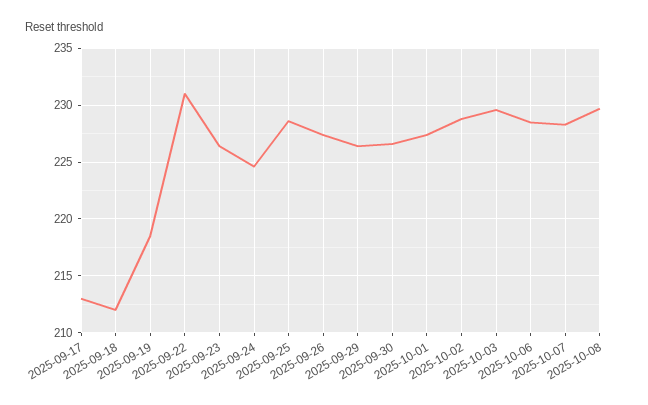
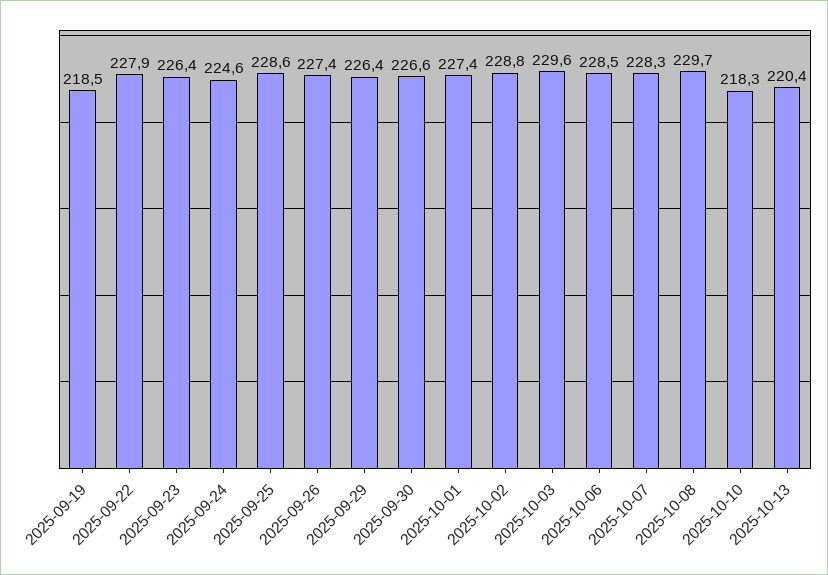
2025-09-17: 213 -> none
2025-09-18: 212 -> none
2025-09-22: 231 -> 227.9
2025-10-10: none -> 218.3
2025-10-13: none -> 220.4

